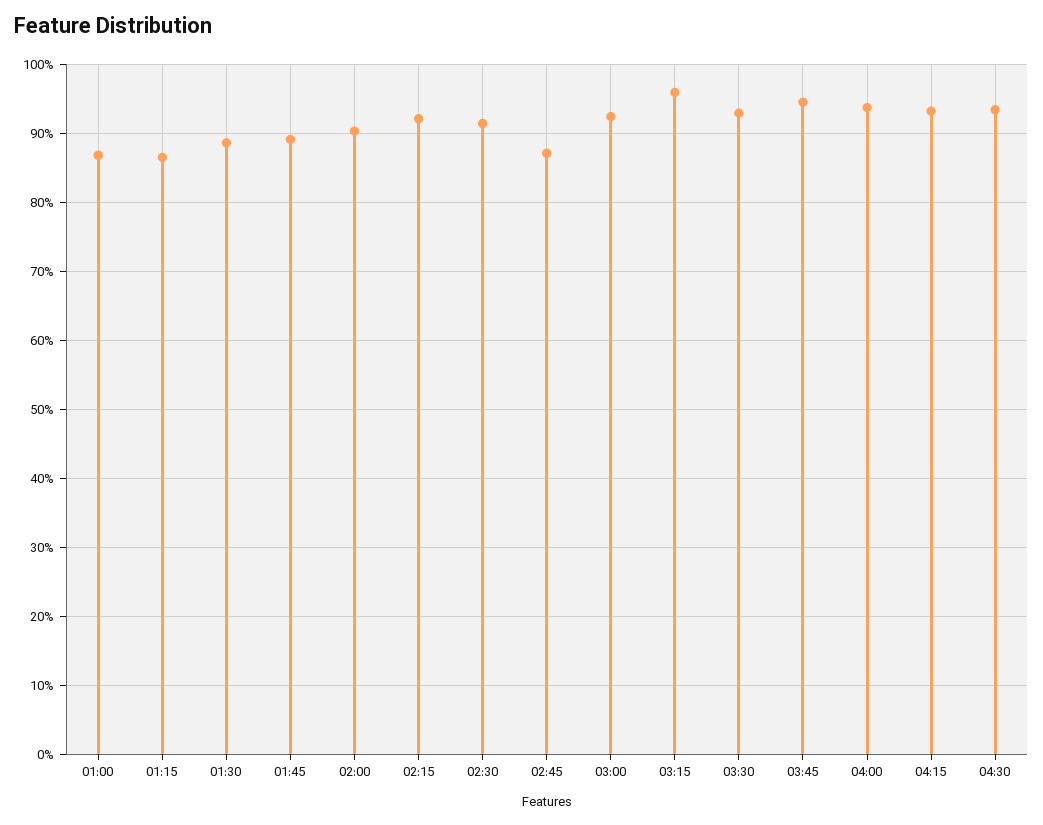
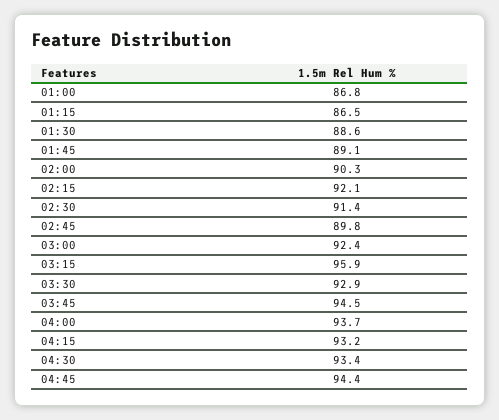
02:45: 87 -> 89.8
04:45: none -> 94.4

